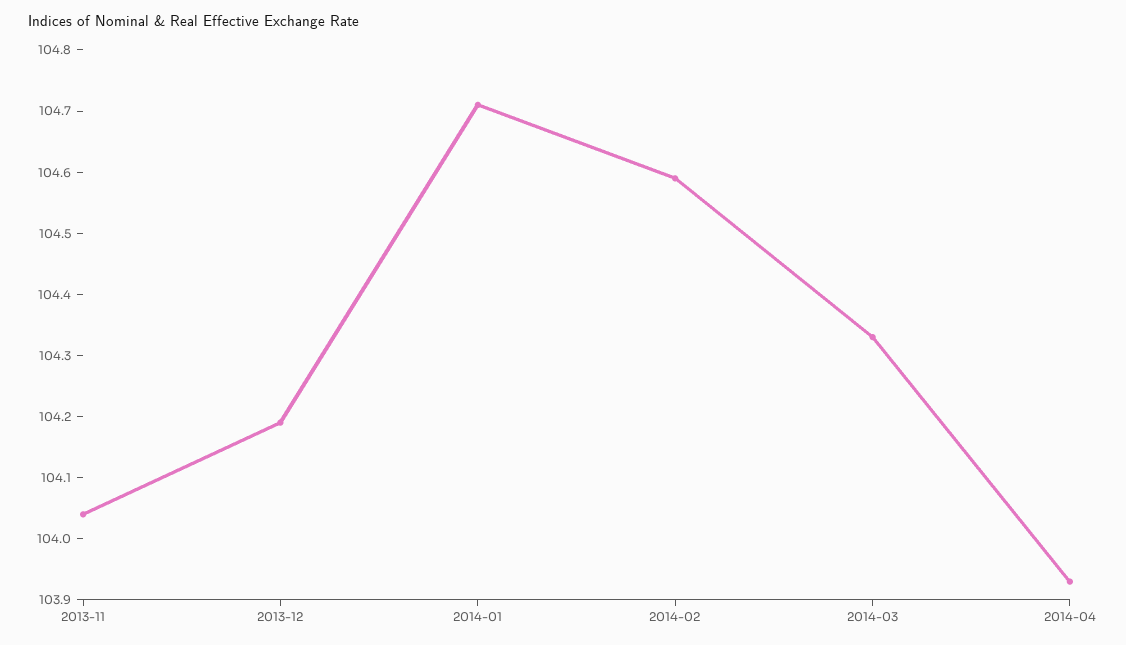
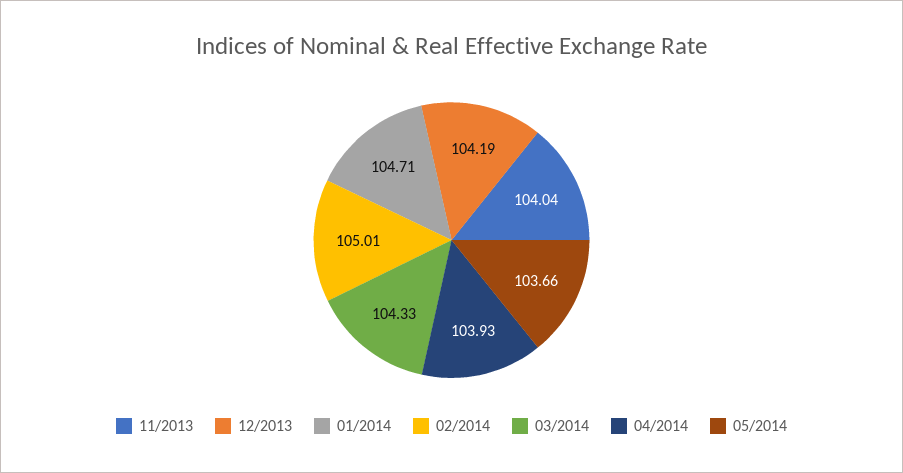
2014-02: 104.6 -> 105.01
05/2014: none -> 103.66

